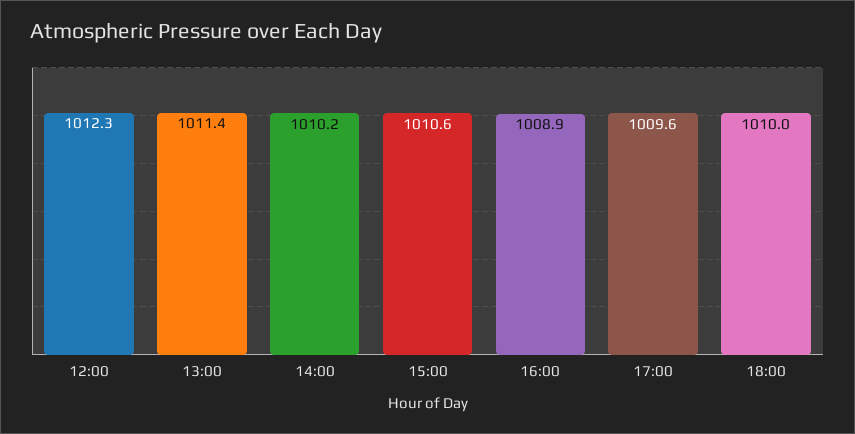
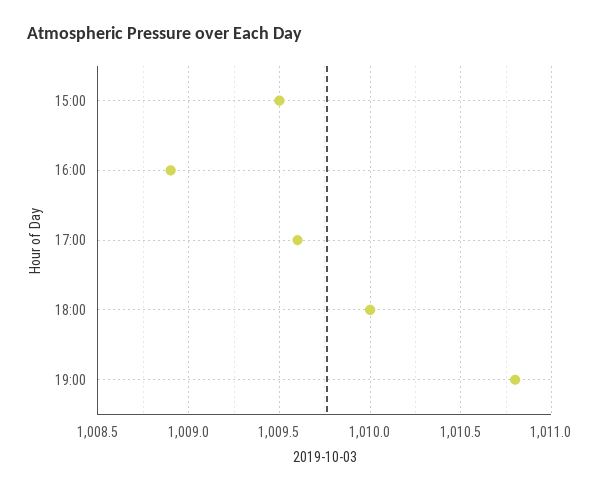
12:00: 1012.3 -> none
13:00: 1011.4 -> none
14:00: 1010.2 -> none
15:00: 1010.6 -> 1009.5
19:00: none -> 1010.8

